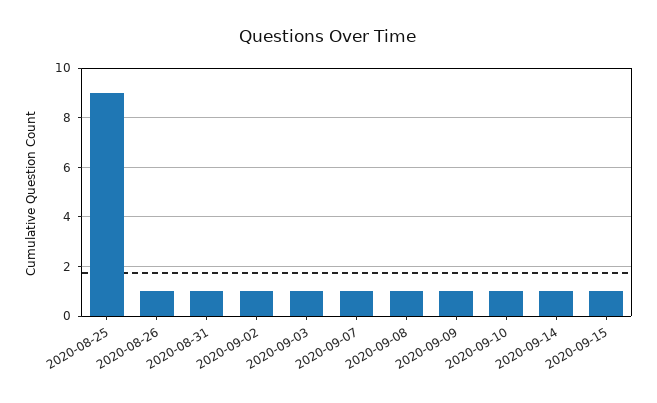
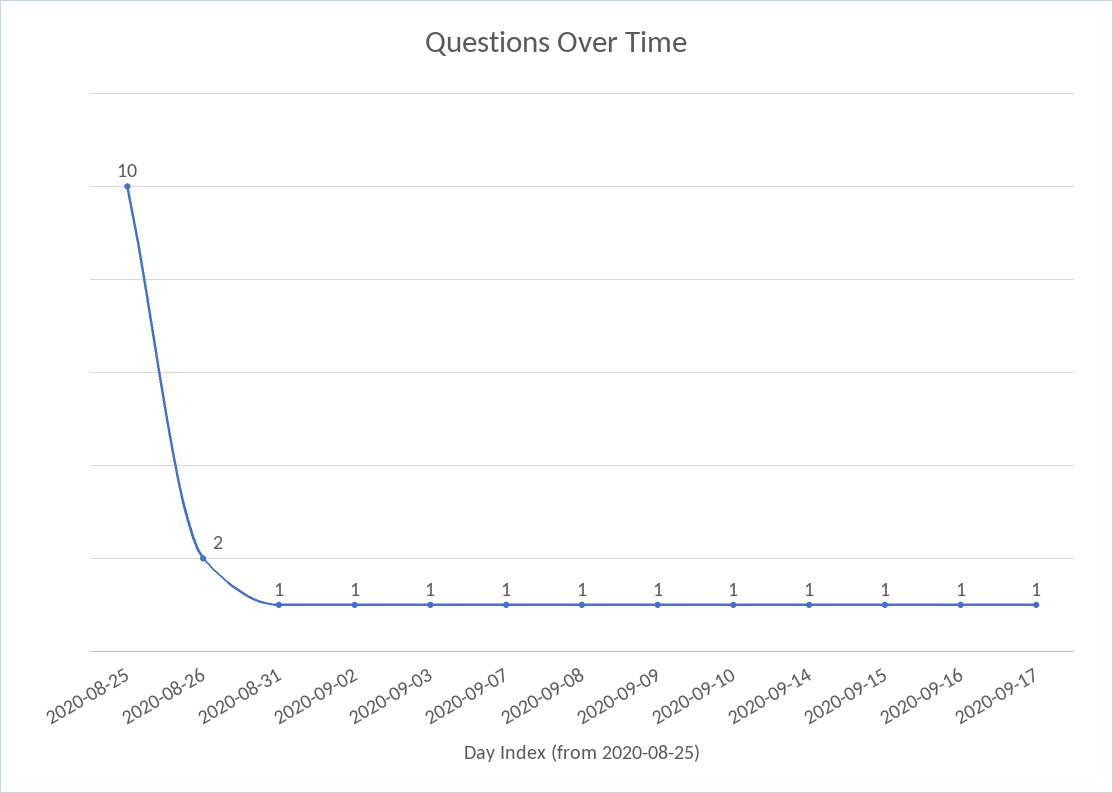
2020-08-25: 9 -> 10
2020-08-26: 1 -> 2
2020-09-16: none -> 1
2020-09-17: none -> 1

